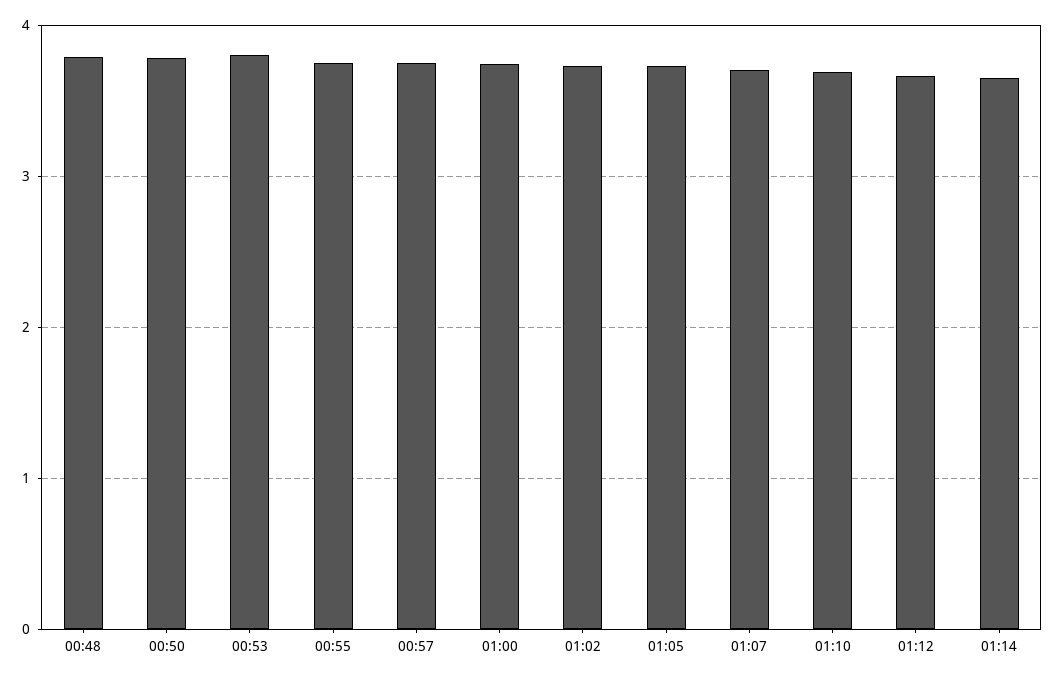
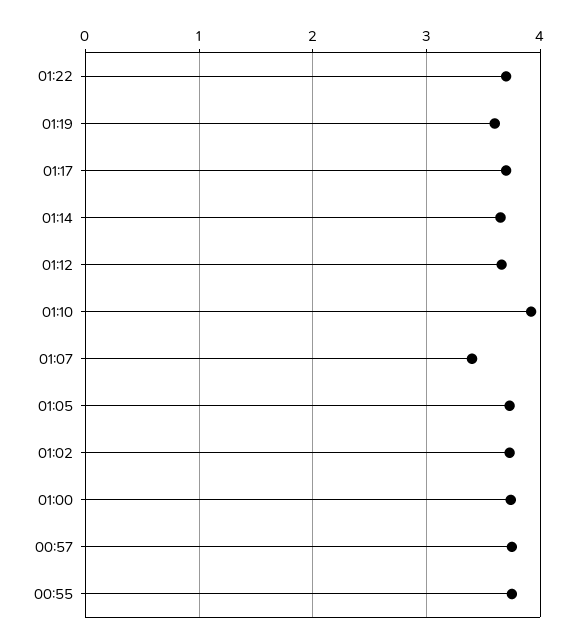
00:48: 3.8 -> none
00:50: 3.8 -> none
00:53: 3.8 -> none
01:07: 3.7 -> 3.4
01:10: 3.7 -> 3.9
01:22: none -> 3.7
01:19: none -> 3.6
01:17: none -> 3.7

